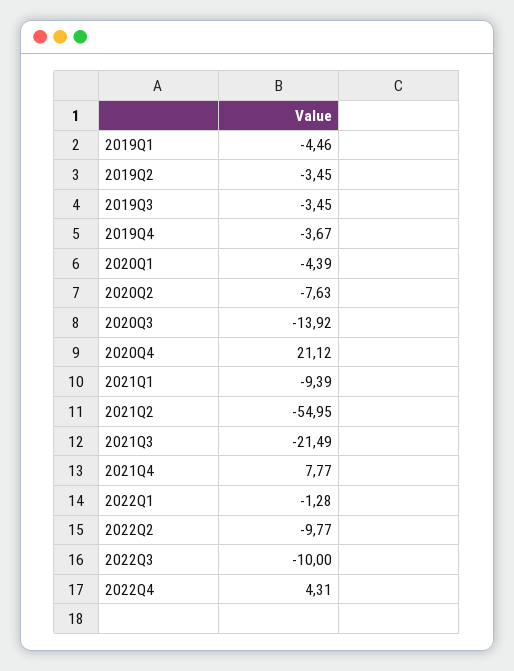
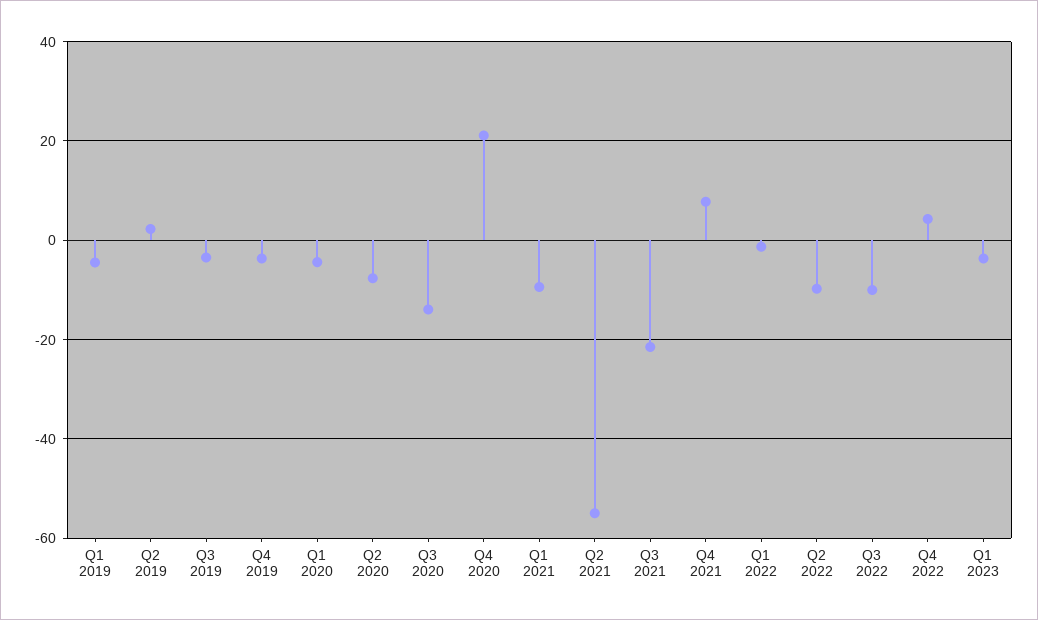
2019Q2: -3.45 -> 2
Q1 2023: none -> -4

